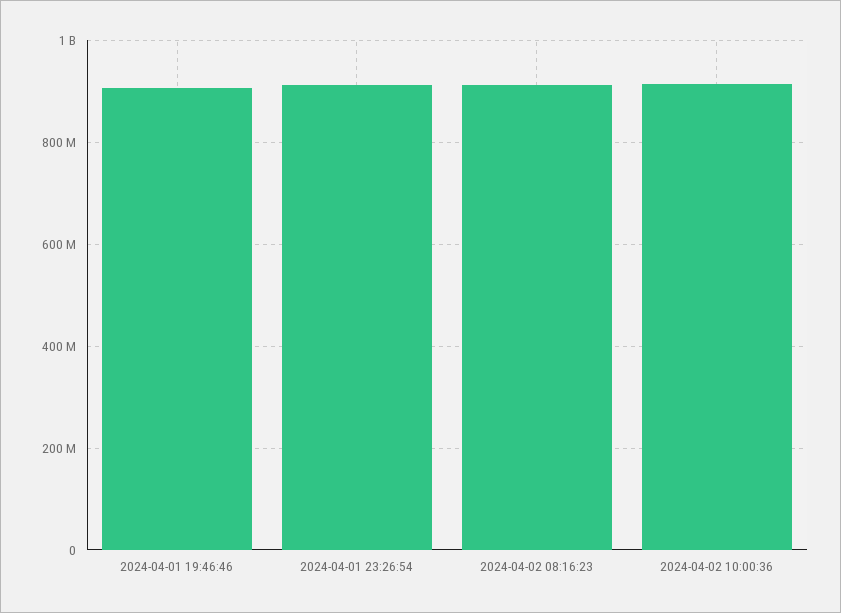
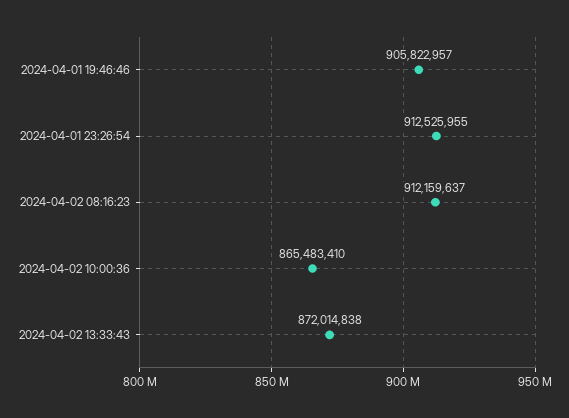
2024-04-02 10:00:36: 920000000 -> 865483410
2024-04-02 13:33:43: none -> 872014838

